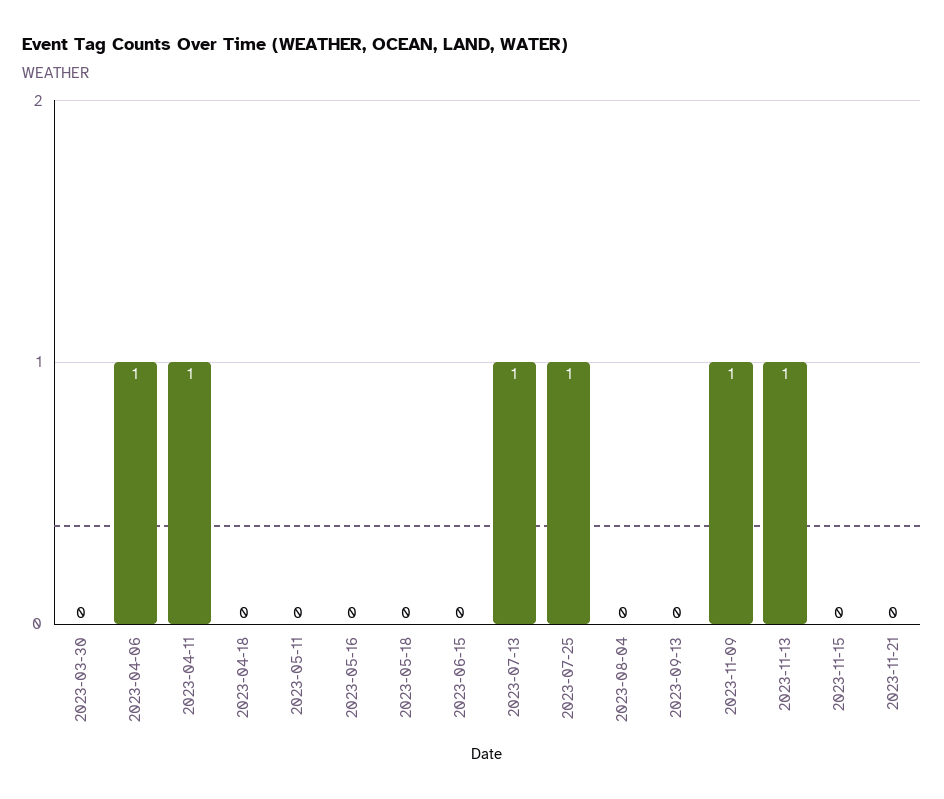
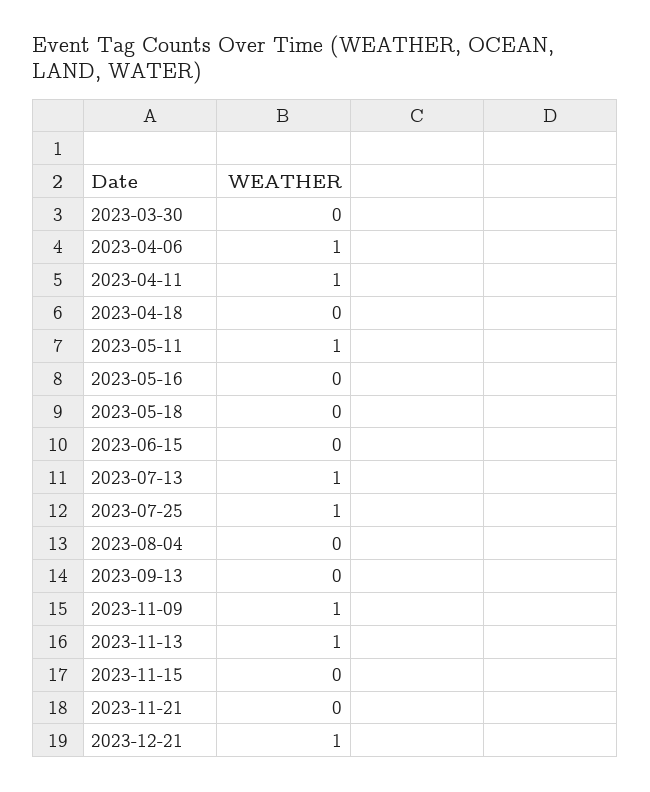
2023-05-11: 0 -> 1
2023-12-21: none -> 1

